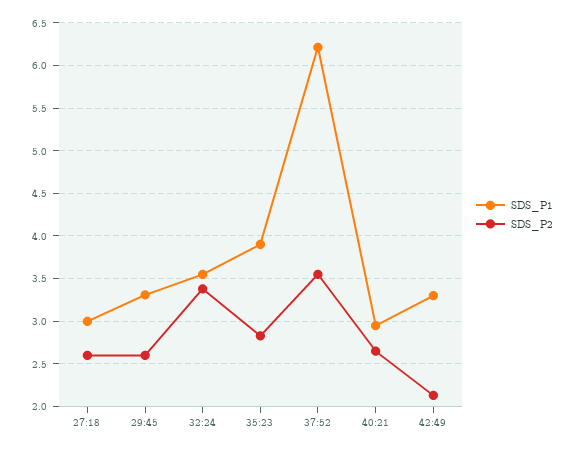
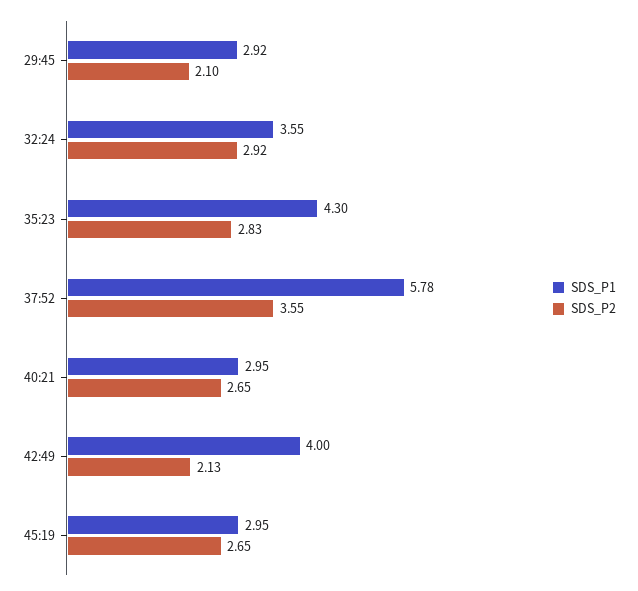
SDS_P1, 27:18: 3 -> none
SDS_P2, 27:18: 2.6 -> none
SDS_P1, 29:45: 3.3 -> 2.92
SDS_P2, 29:45: 2.6 -> 2.1
SDS_P2, 32:24: 3.4 -> 2.92
SDS_P1, 35:23: 3.9 -> 4.3
SDS_P1, 37:52: 6.2 -> 5.78
SDS_P1, 42:49: 3.3 -> 4
SDS_P1, 45:19: none -> 2.95
SDS_P2, 45:19: none -> 2.65

